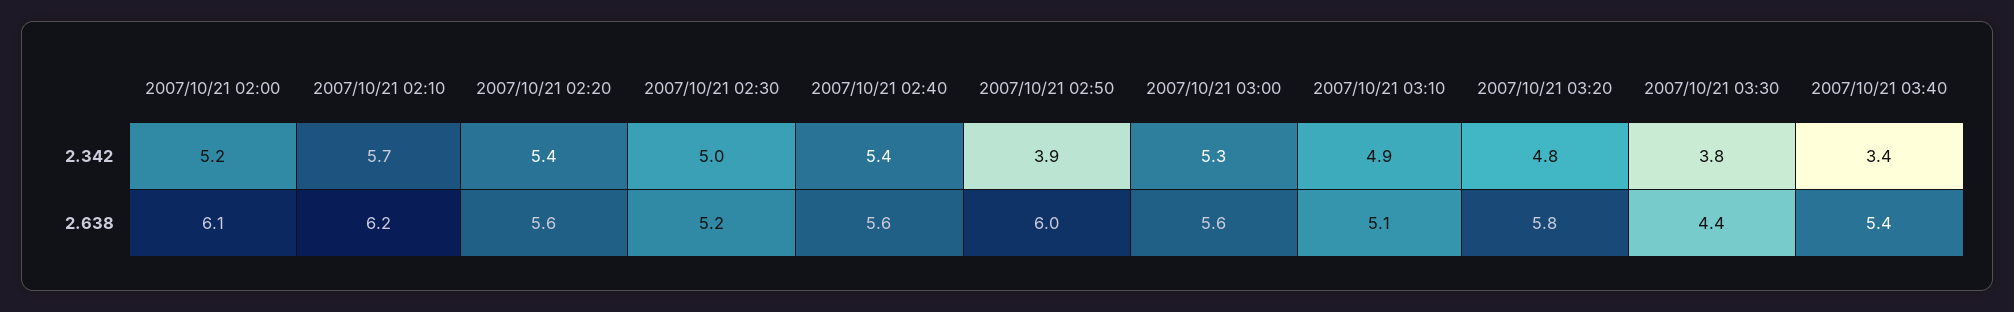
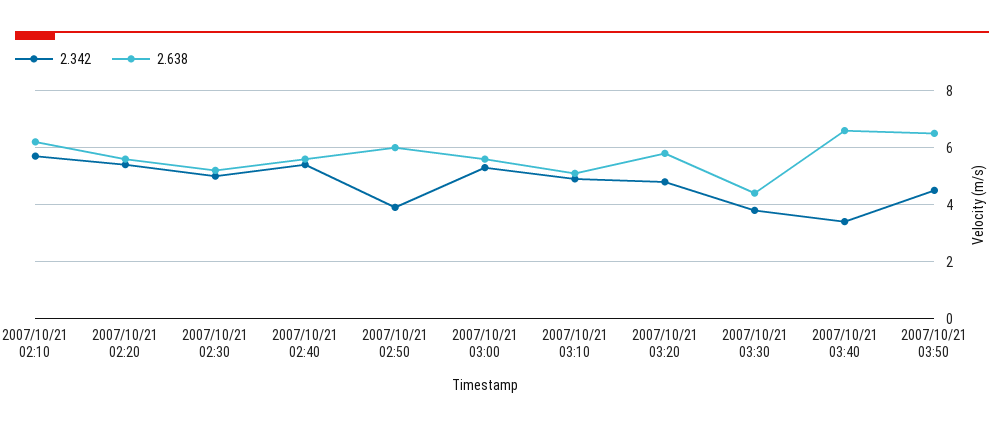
2.342, 2007/10/21 02:00: 5.2 -> none
2.638, 2007/10/21 02:00: 6.1 -> none
2.638, 2007/10/21 03:40: 5.4 -> 6.5
2.342, 2007/10/21 03:50: none -> 4.5
2.638, 2007/10/21 03:50: none -> 6.5

